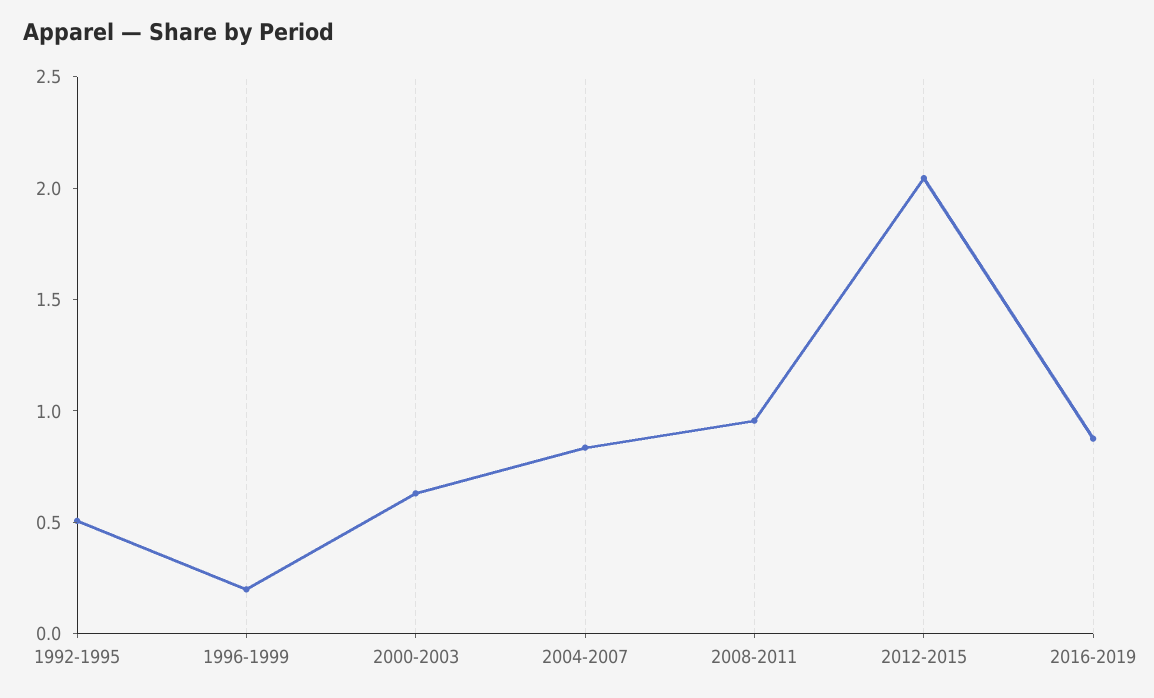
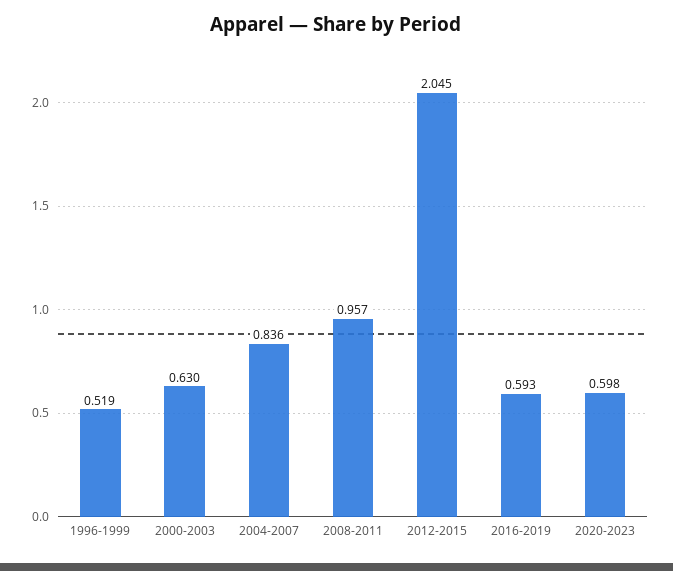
1992-1995: 0.5 -> none
1996-1999: 0.2 -> 0.519
2016-2019: 0.9 -> 0.593
2020-2023: none -> 0.598

